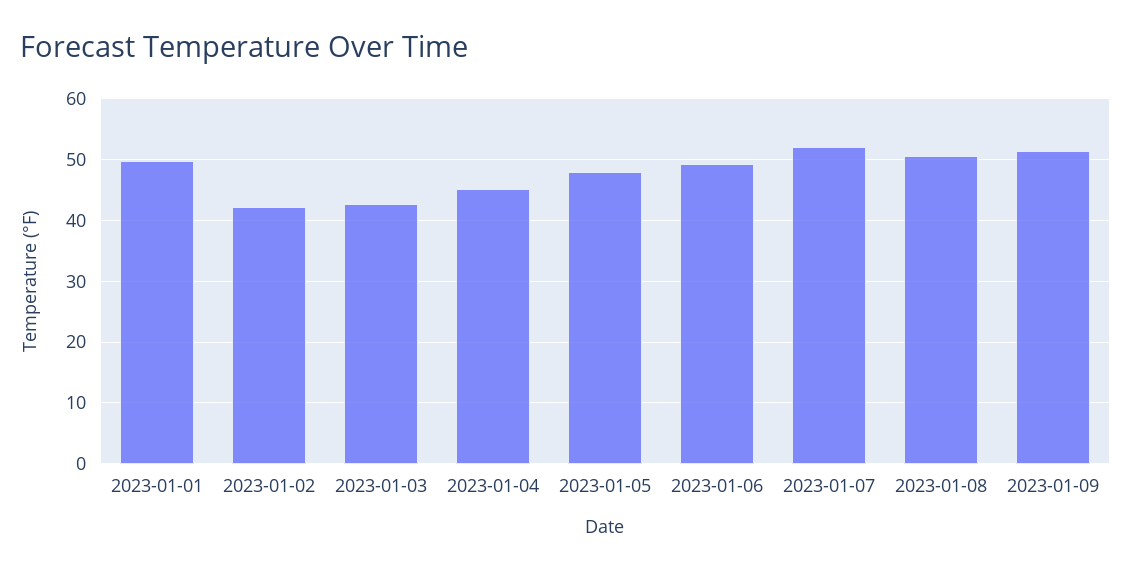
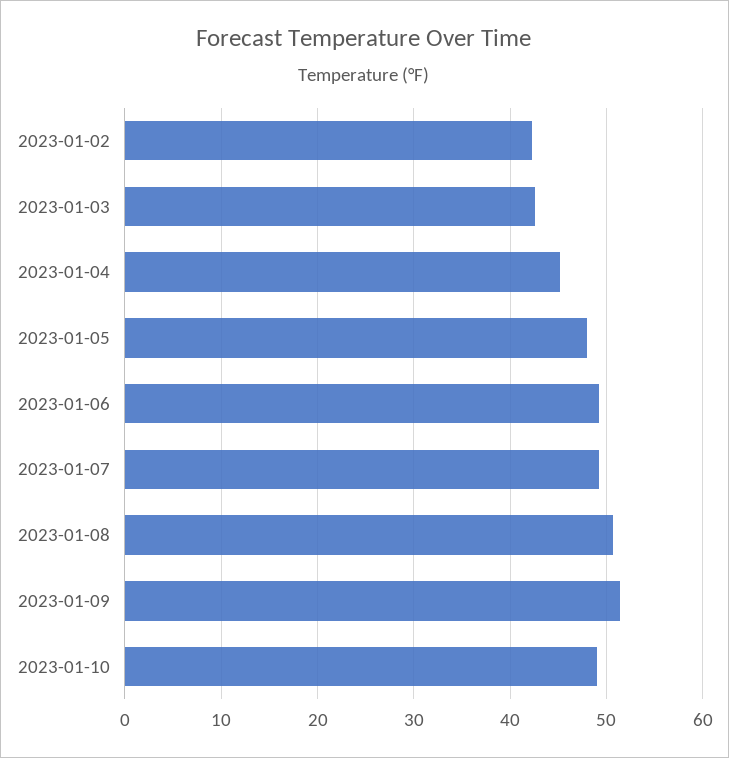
2023-01-01: 50 -> none
2023-01-07: 52 -> 49
2023-01-10: none -> 49

